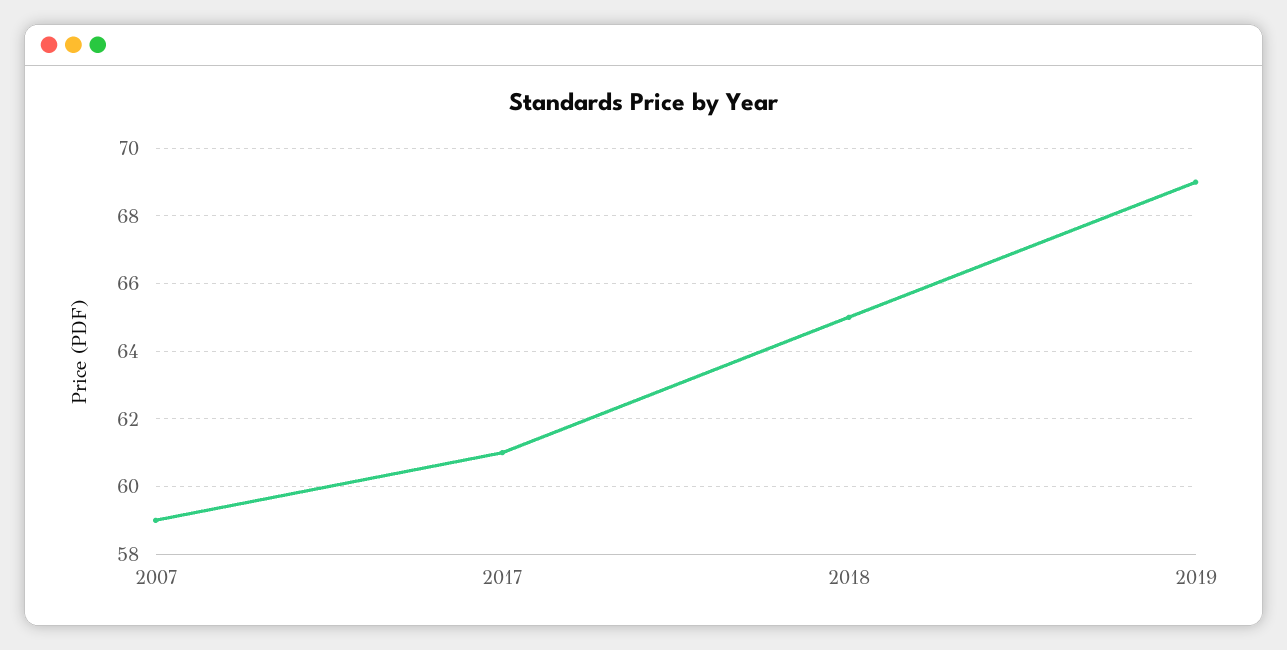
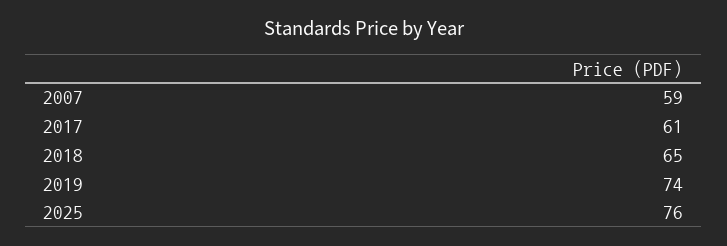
2019: 69 -> 74
2025: none -> 76

